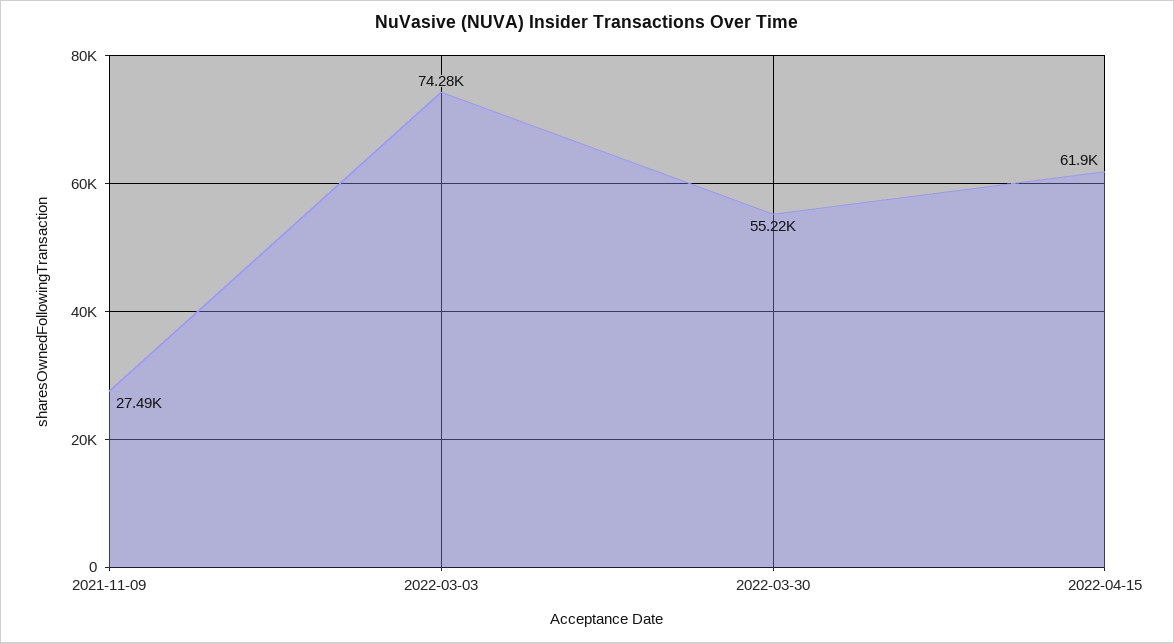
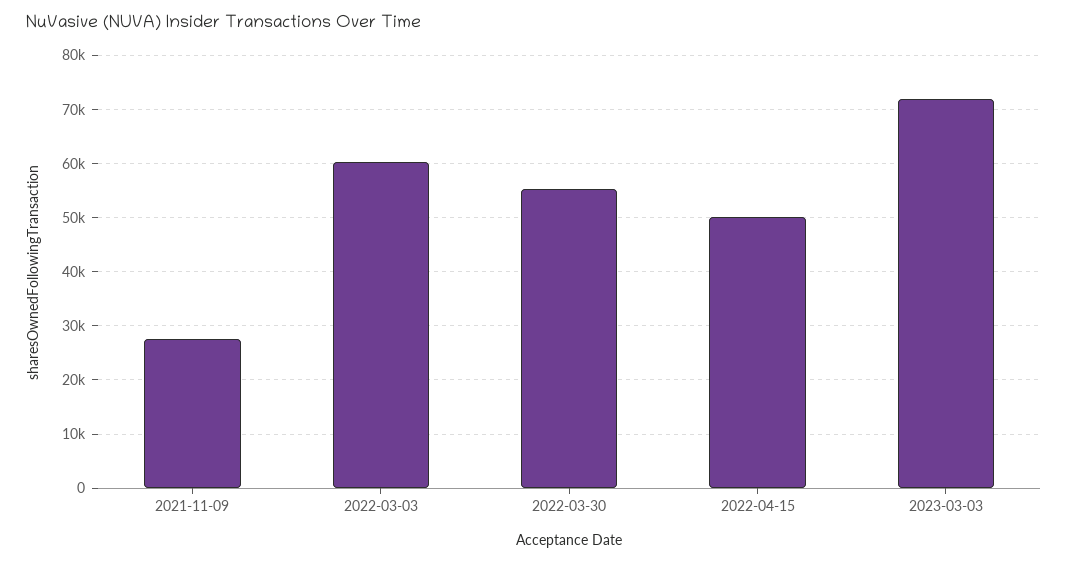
2022-03-03: 74280 -> 60000
2022-04-15: 61900 -> 50000
2023-03-03: none -> 72000

